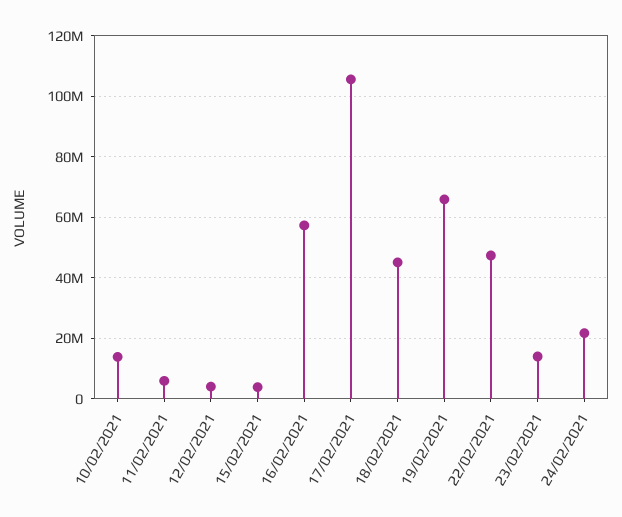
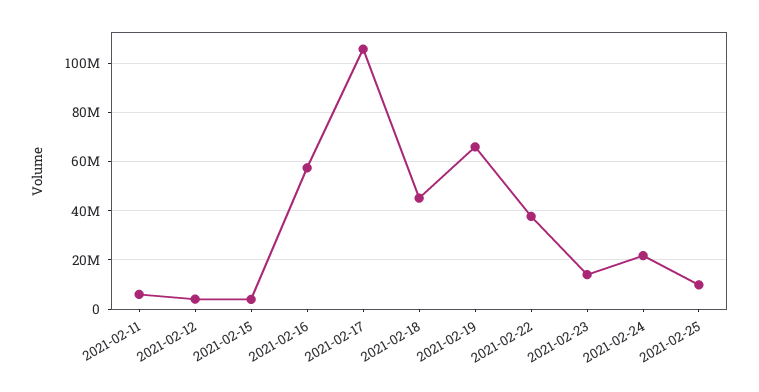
10/02/2021: 14000000 -> none
22/02/2021: 48000000 -> 37500000
2021-02-25: none -> 10000000

